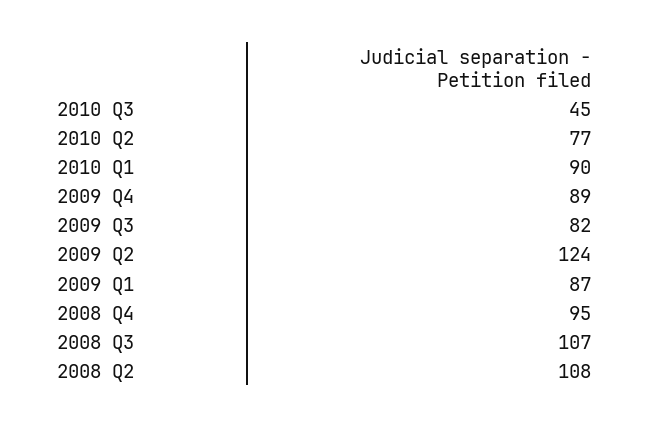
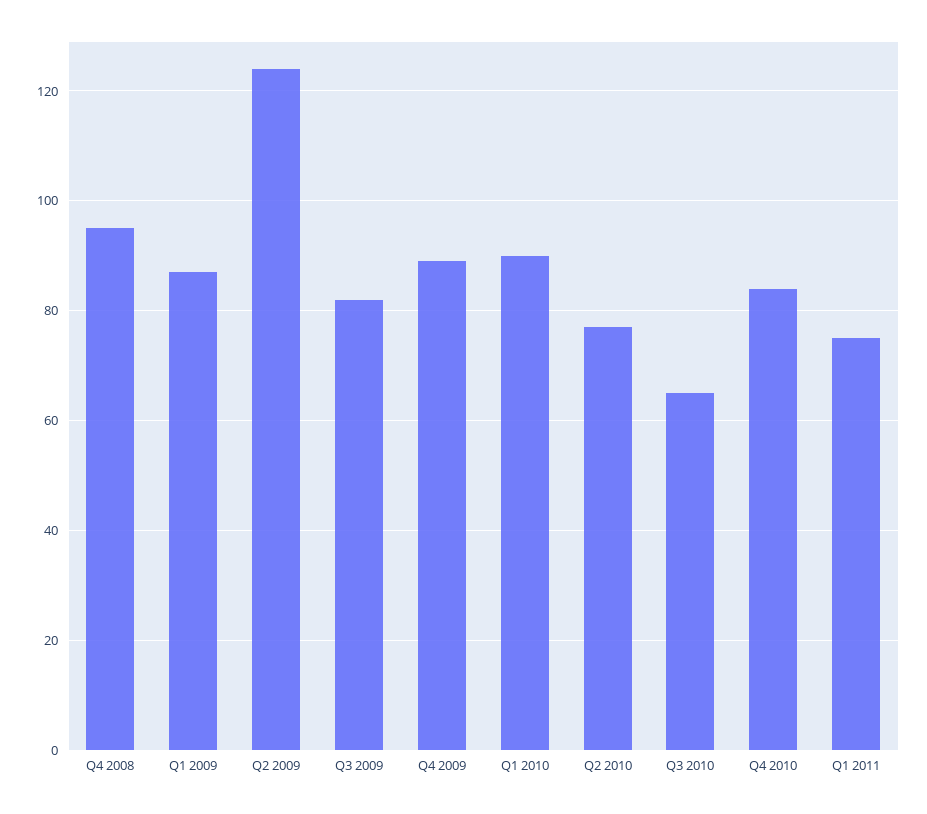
2010 Q3: 45 -> 65
2008 Q3: 107 -> none
2008 Q2: 108 -> none
Q4 2010: none -> 85
Q1 2011: none -> 75

